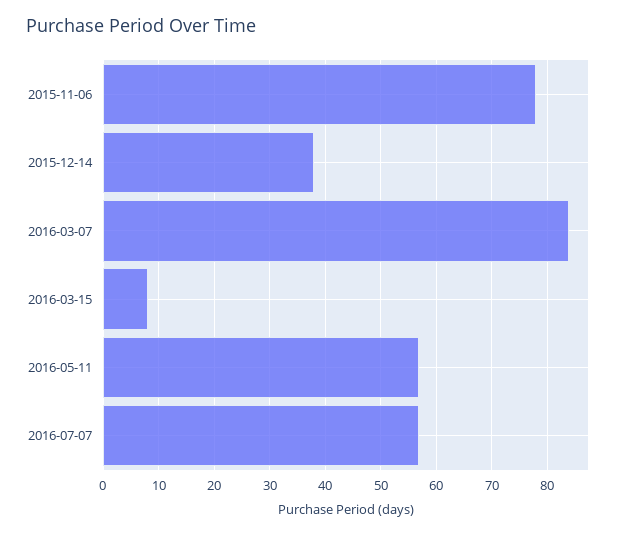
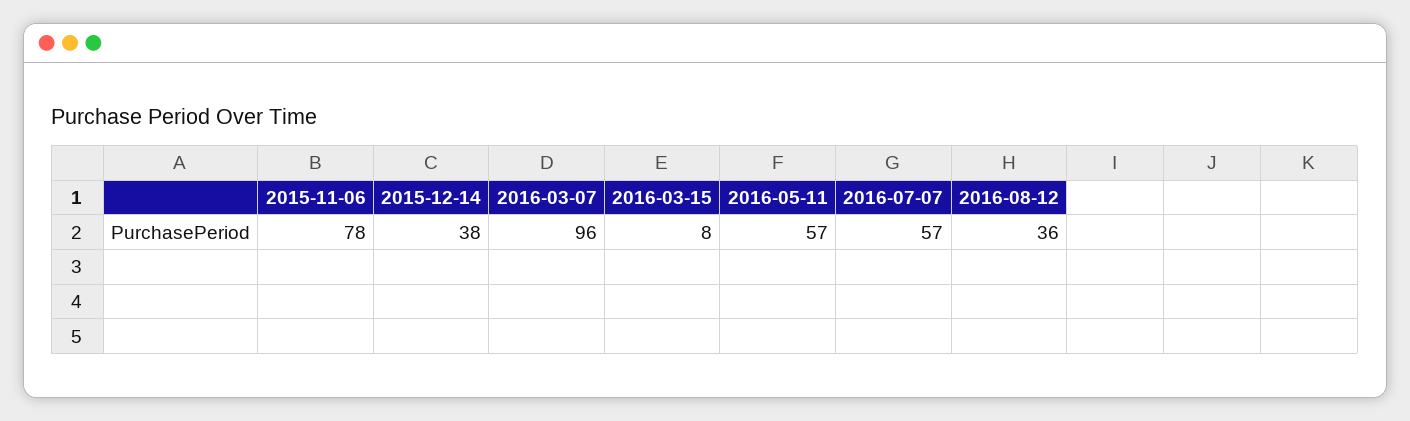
2016-03-07: 85 -> 96
2016-08-12: none -> 36

